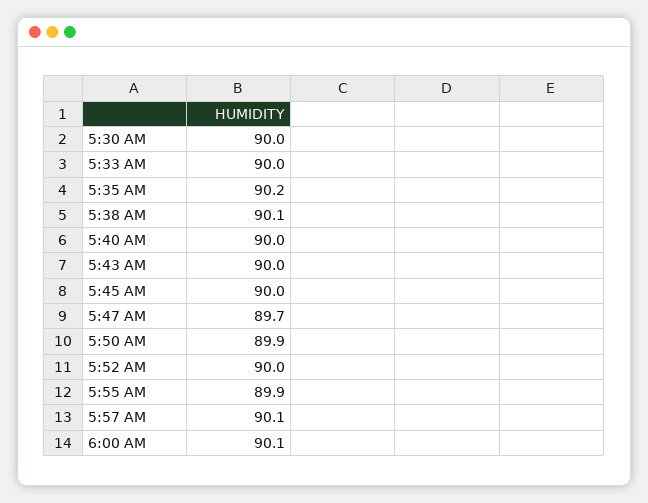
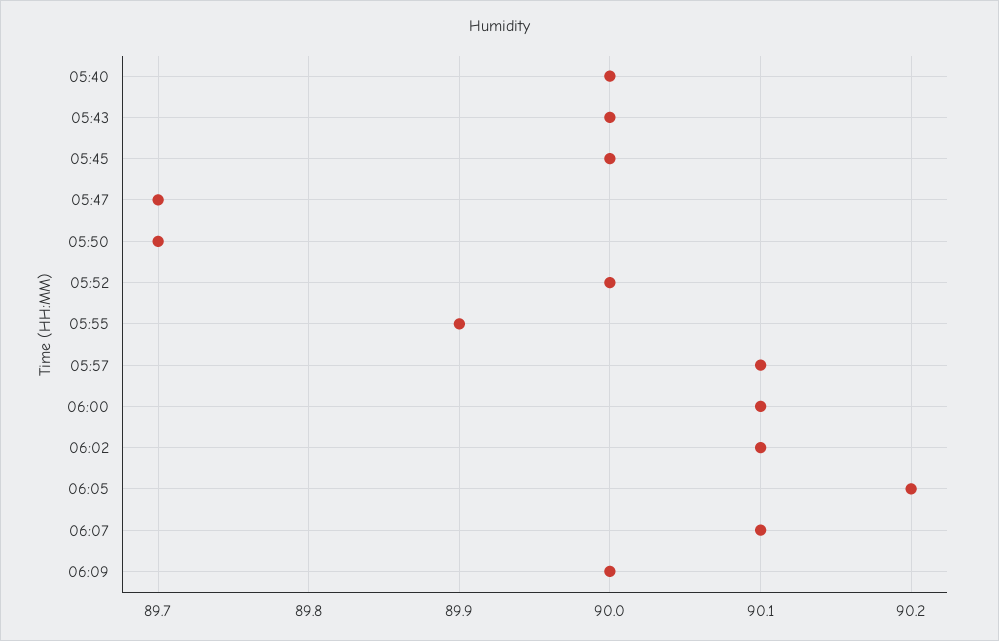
5:30 AM: 90 -> none
5:33 AM: 90 -> none
5:35 AM: 90.2 -> none
5:38 AM: 90.1 -> none
5:50 AM: 89.9 -> 89.7
06:02: none -> 90.1
06:05: none -> 90.2
06:07: none -> 90.1
06:09: none -> 90

